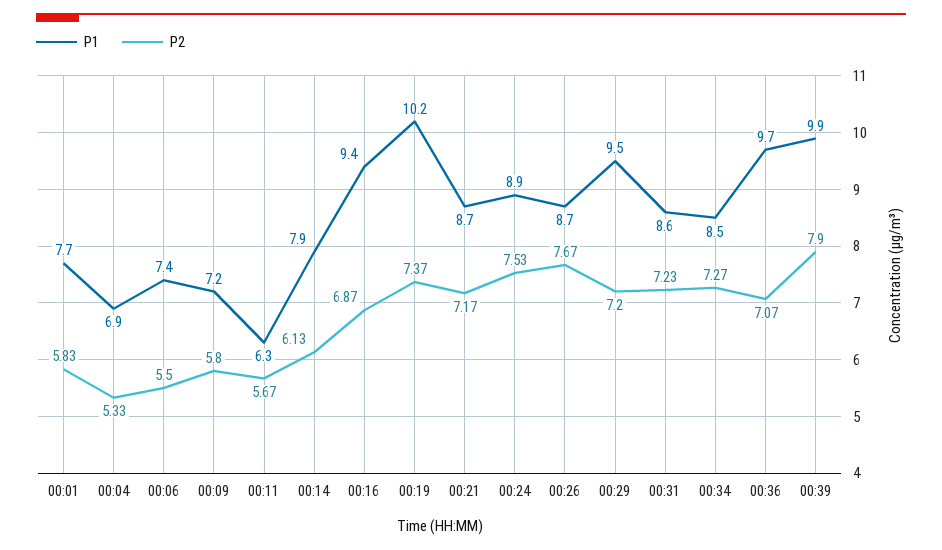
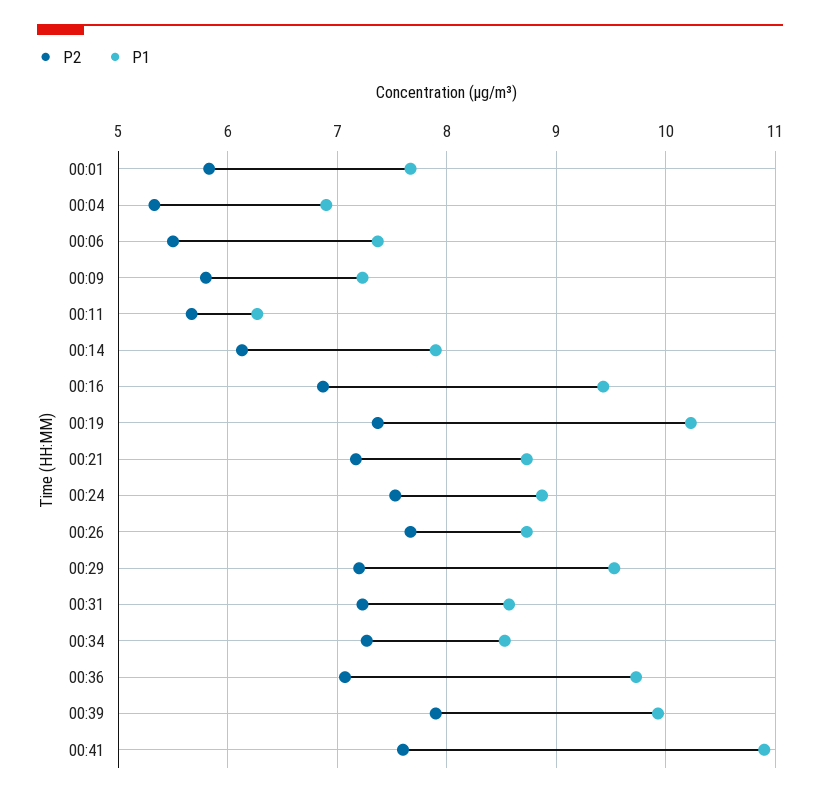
P2, 00:41: none -> 7.6
P1, 00:41: none -> 10.9

